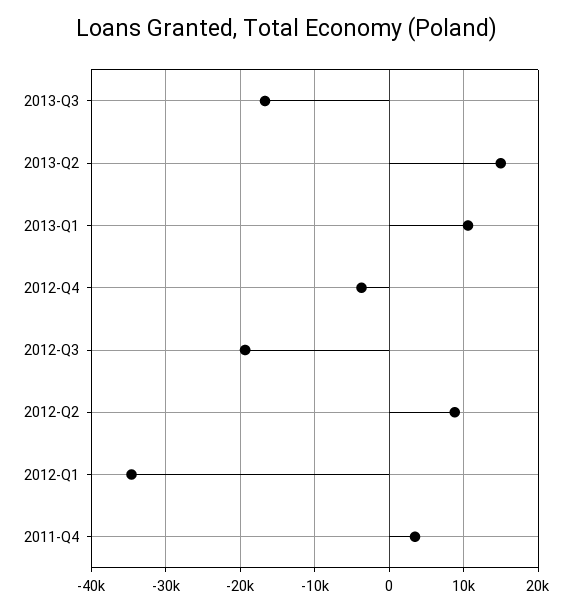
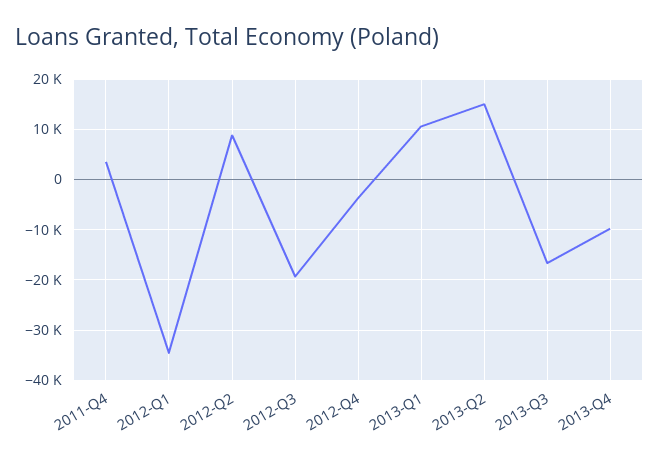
2013-Q4: none -> -10000

